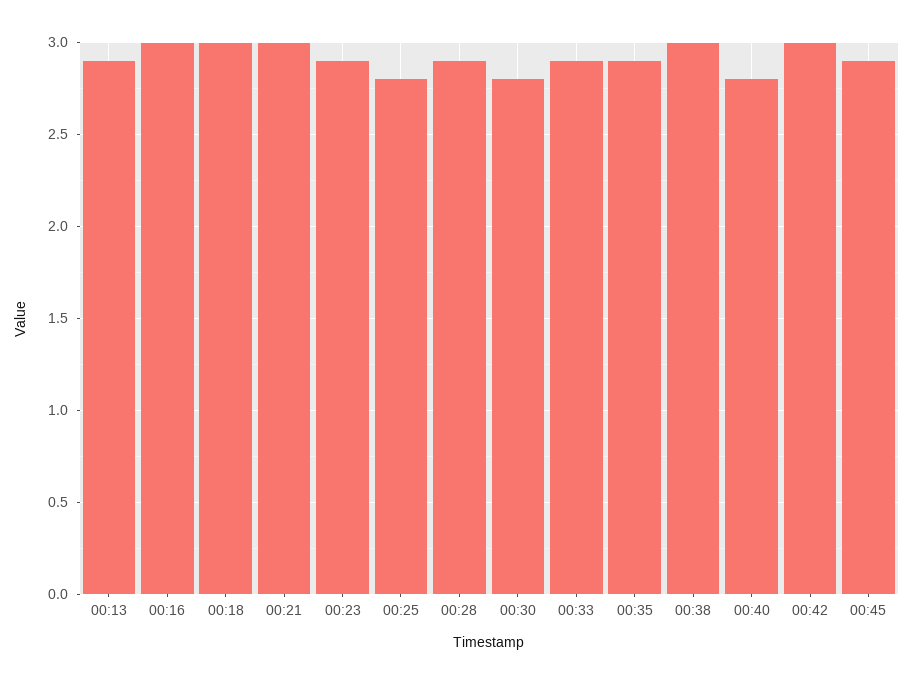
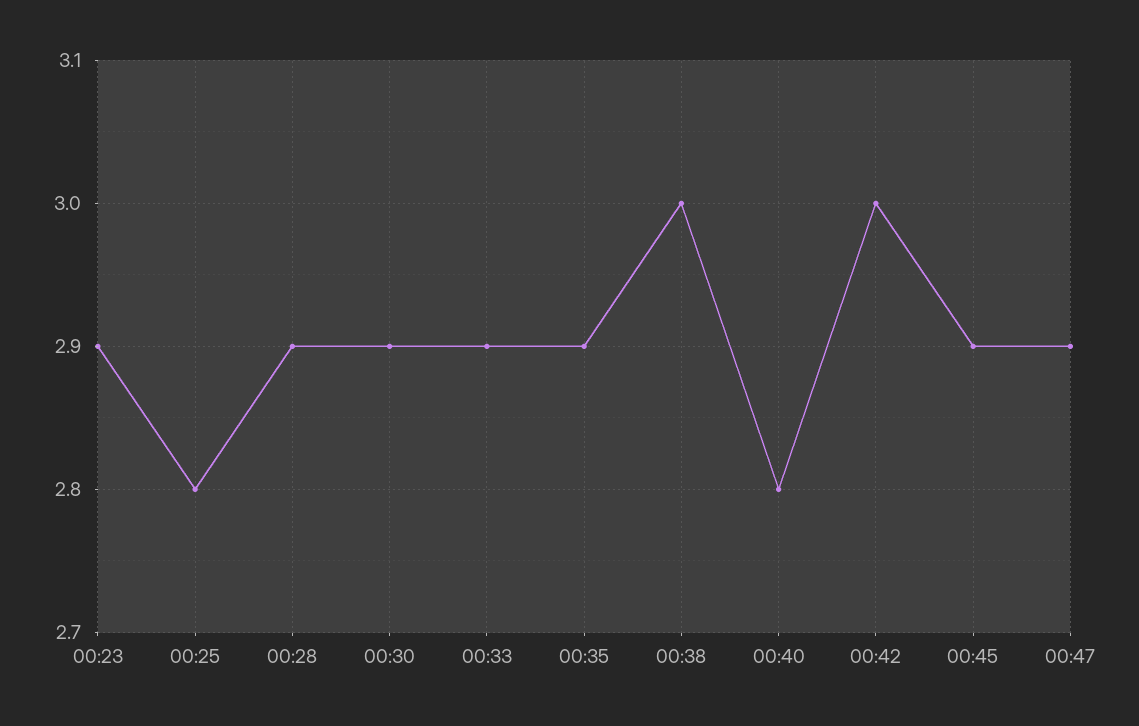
00:13: 2.9 -> none
00:16: 3 -> none
00:18: 3 -> none
00:21: 3 -> none
00:30: 2.8 -> 2.9
00:47: none -> 2.9

